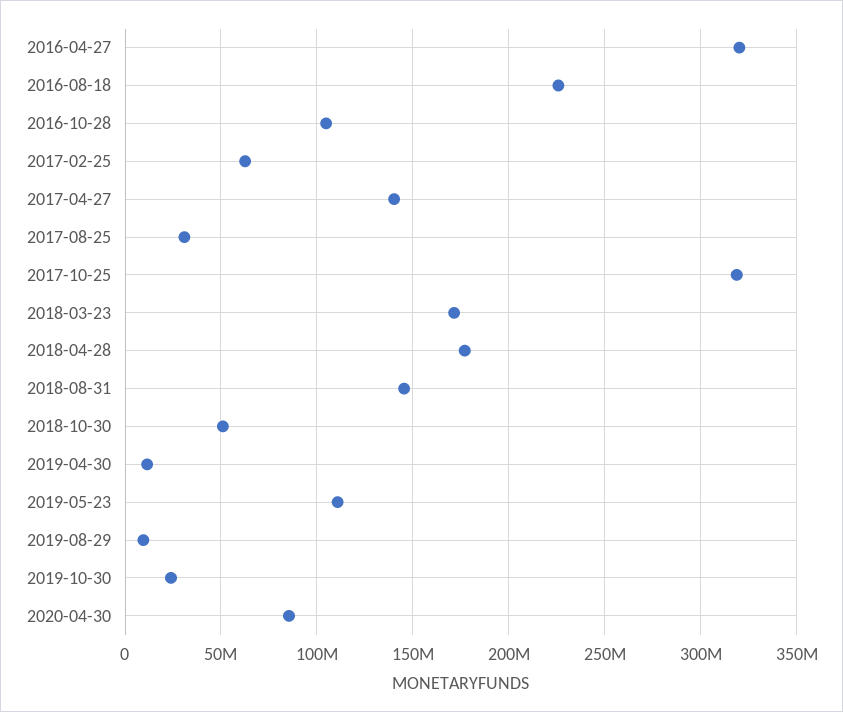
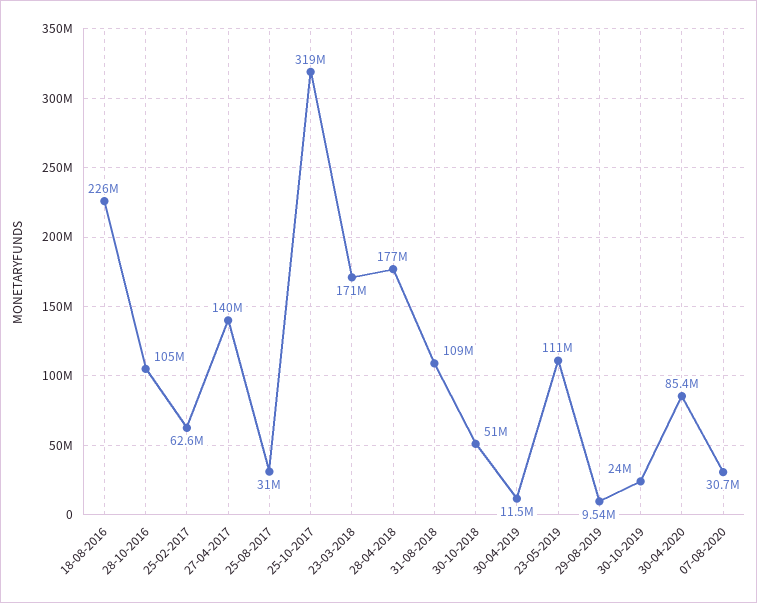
2016-04-27: 320000000 -> none
2018-08-31: 145000000 -> 109000000
07-08-2020: none -> 30700000

